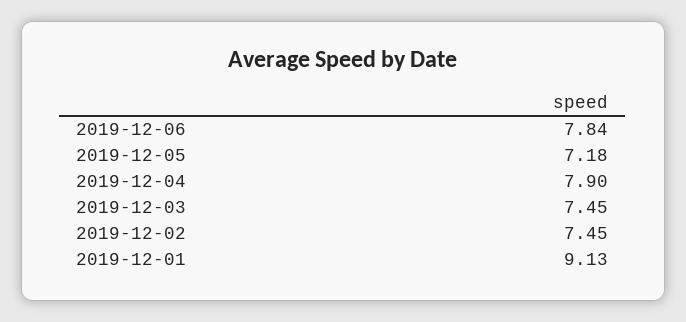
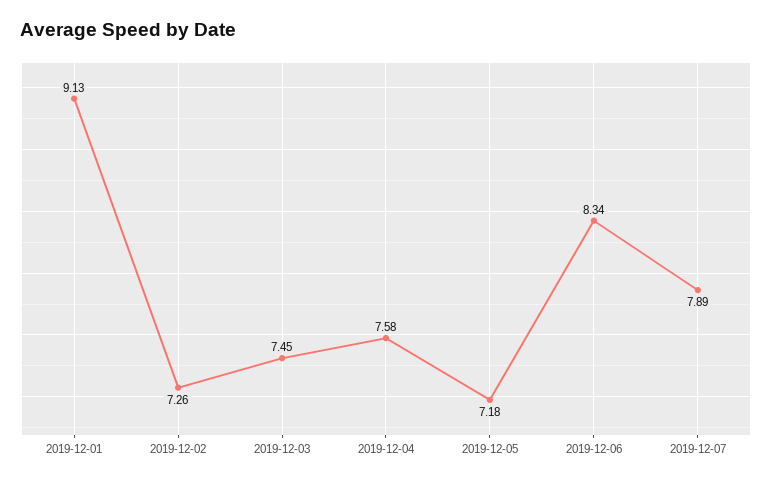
2019-12-06: 7.84 -> 8.34
2019-12-04: 7.9 -> 7.58
2019-12-02: 7.45 -> 7.26
2019-12-07: none -> 7.89

